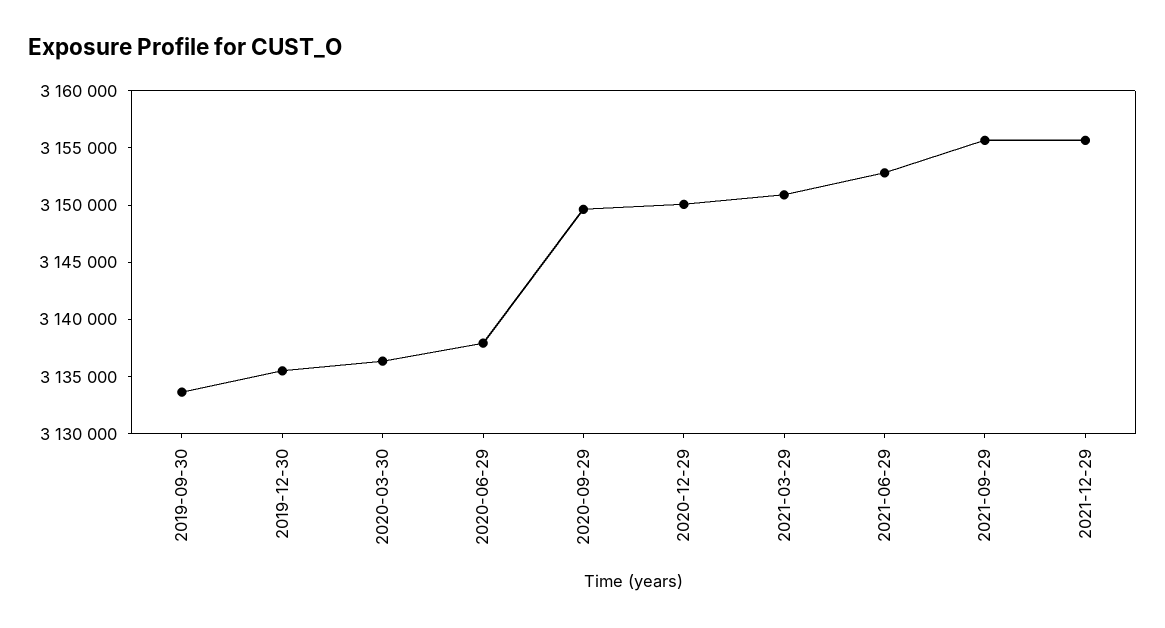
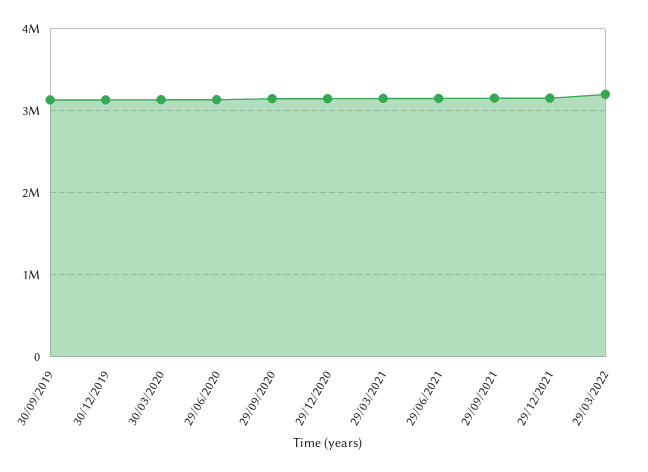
29/03/2022: none -> 3200000

